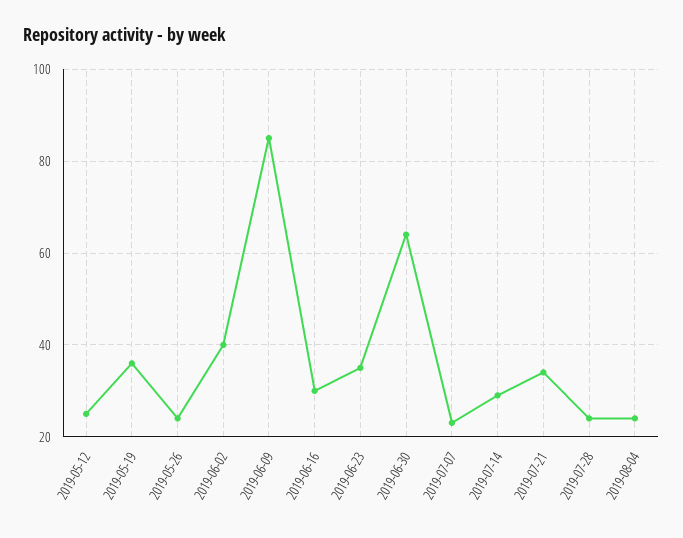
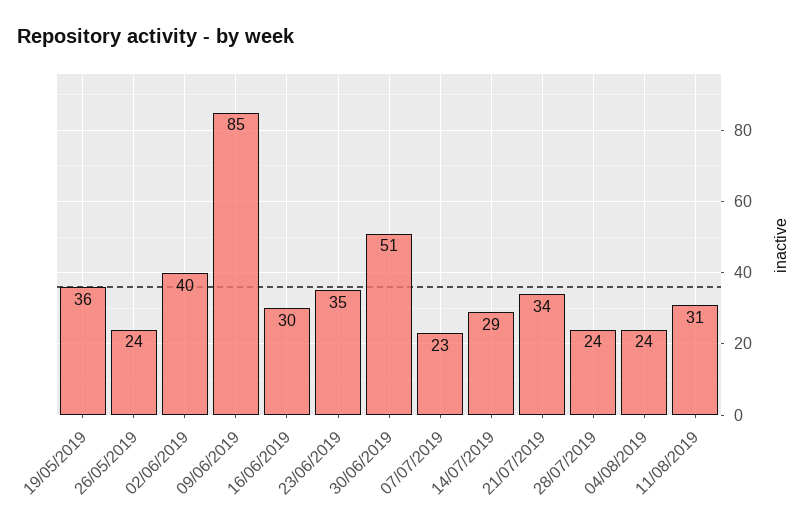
2019-05-12: 25 -> none
2019-06-30: 65 -> 51
11/08/2019: none -> 31

